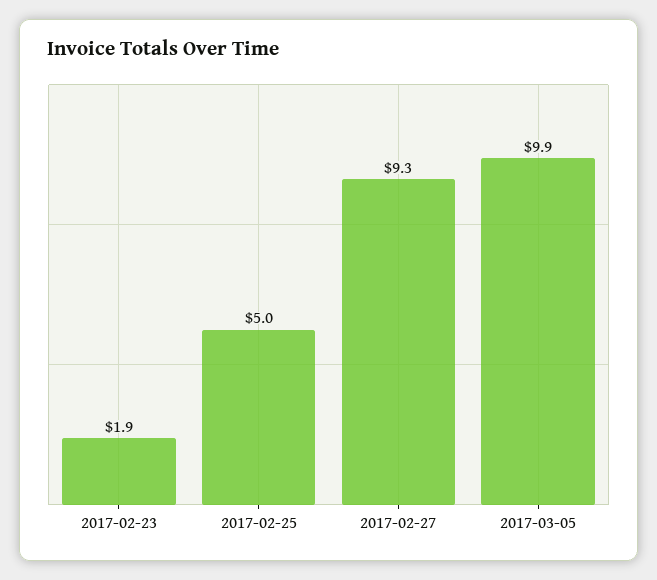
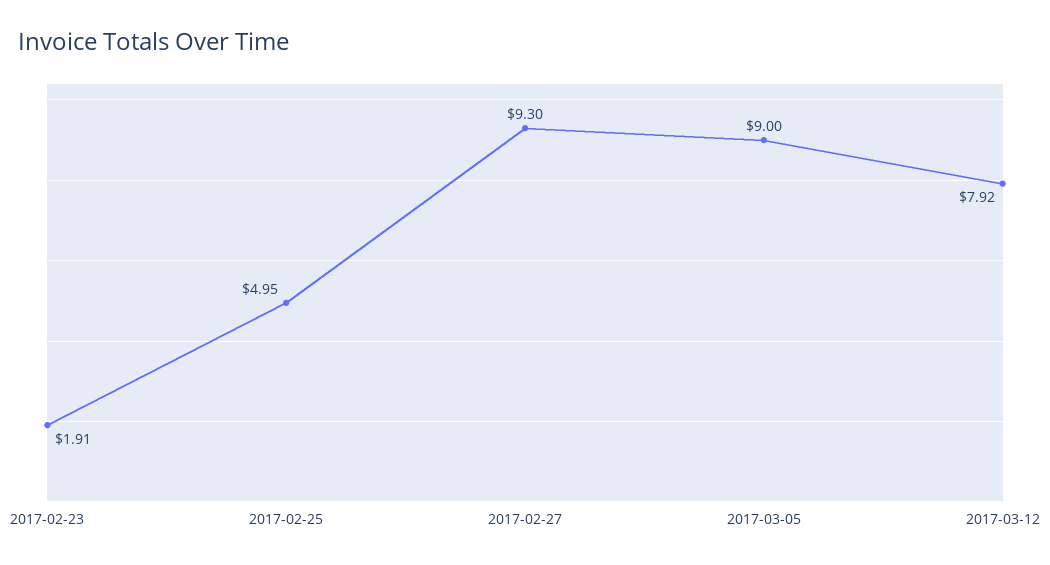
2017-03-05: 9.9 -> 9
2017-03-12: none -> 7.92

